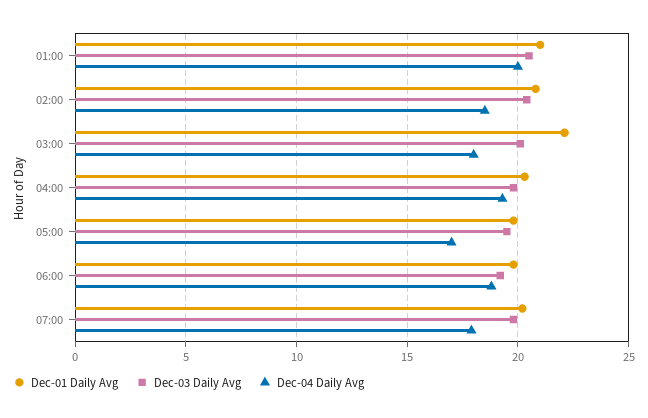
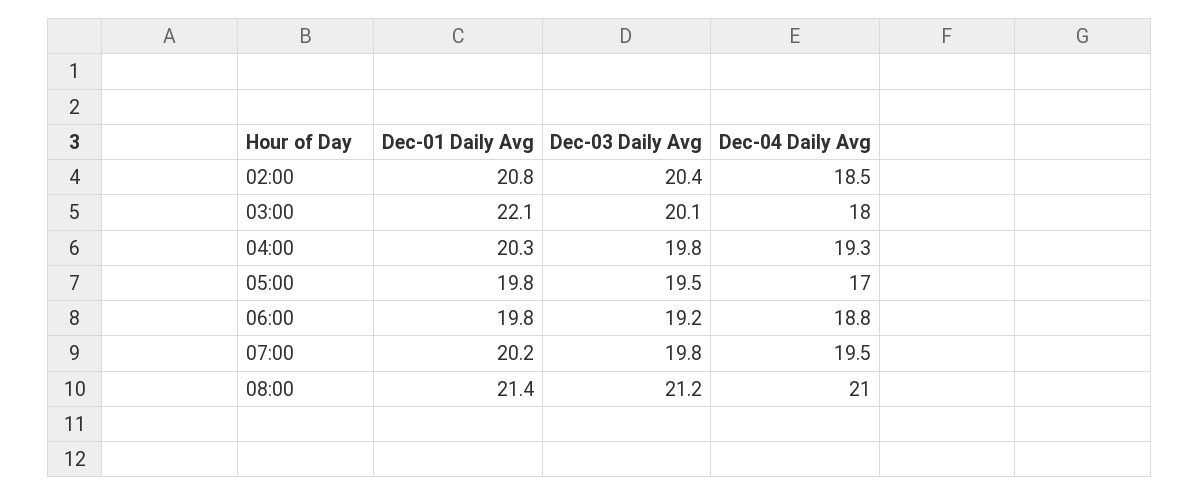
Dec-01 Daily Avg, 01:00: 21 -> none
Dec-03 Daily Avg, 01:00: 20.5 -> none
Dec-04 Daily Avg, 01:00: 20 -> none
Dec-04 Daily Avg, 07:00: 18 -> 19.5
Dec-01 Daily Avg, 08:00: none -> 21.4
Dec-03 Daily Avg, 08:00: none -> 21.2
Dec-04 Daily Avg, 08:00: none -> 21

